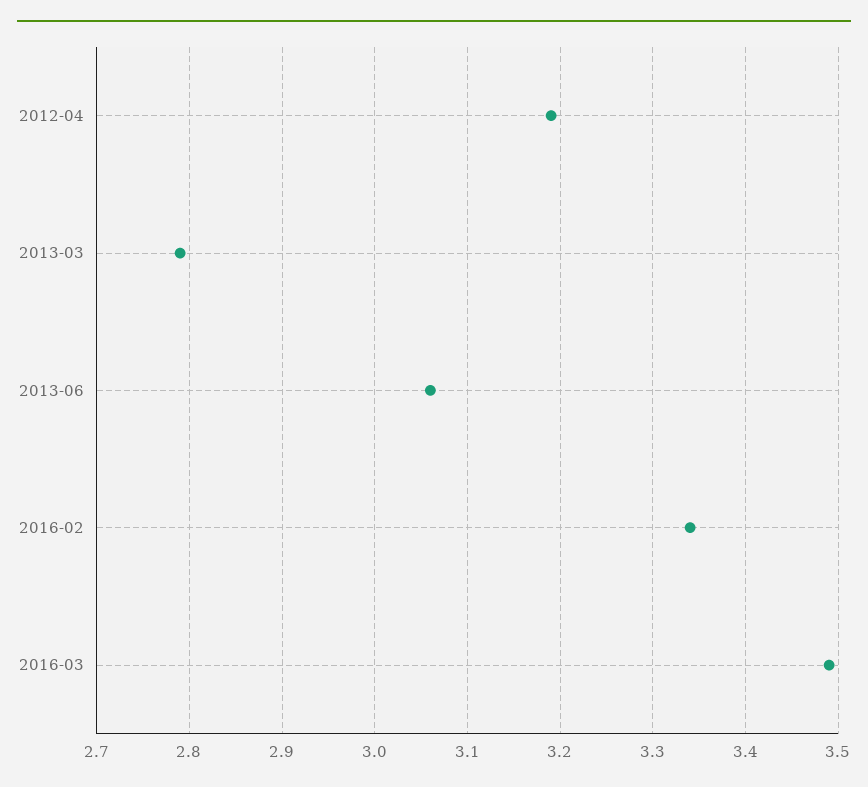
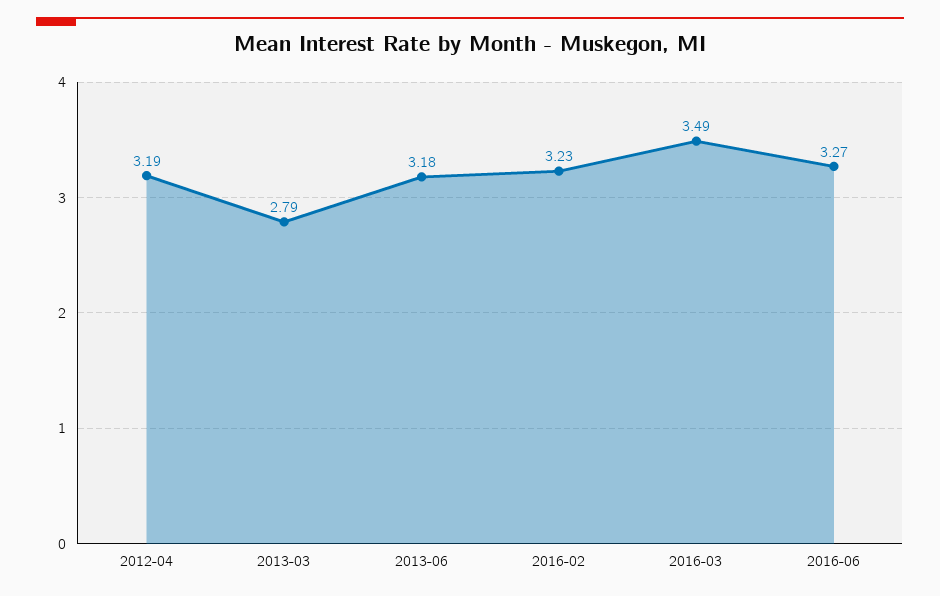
2013-06: 3.06 -> 3.18
2016-02: 3.34 -> 3.23
2016-06: none -> 3.27

